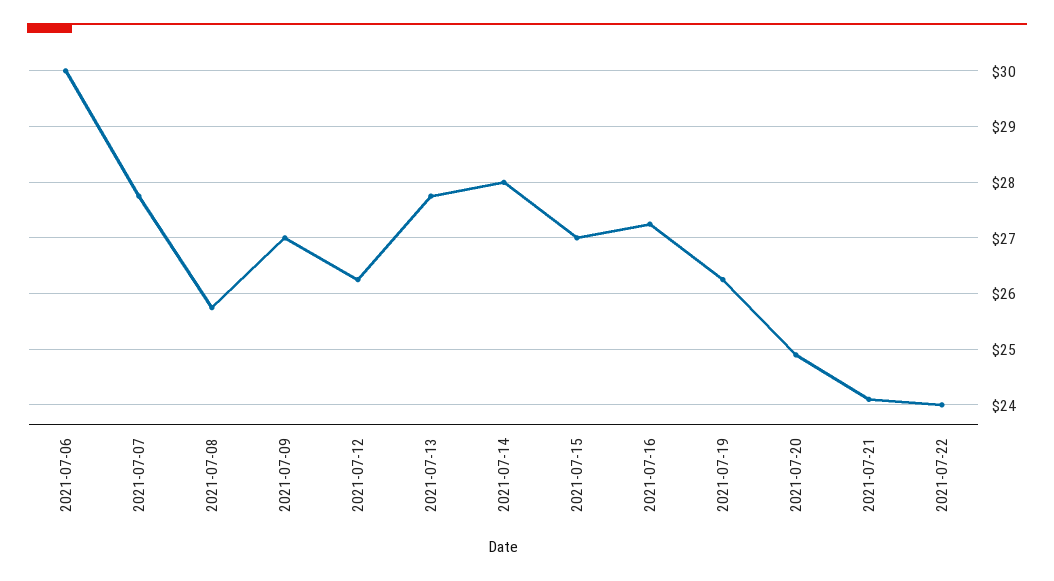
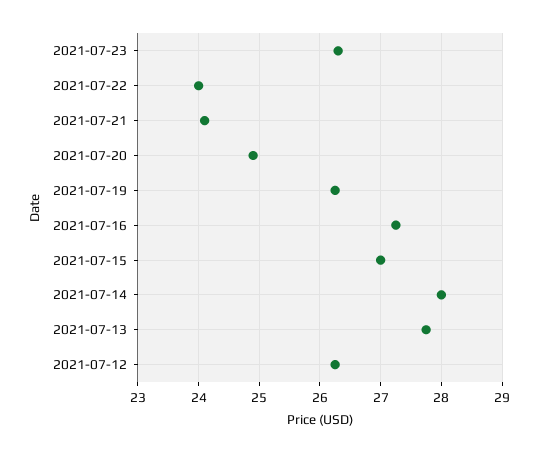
2021-07-06: 30 -> none
2021-07-07: 27.8 -> none
2021-07-08: 25.8 -> none
2021-07-09: 27 -> none
2021-07-23: none -> 26.3

